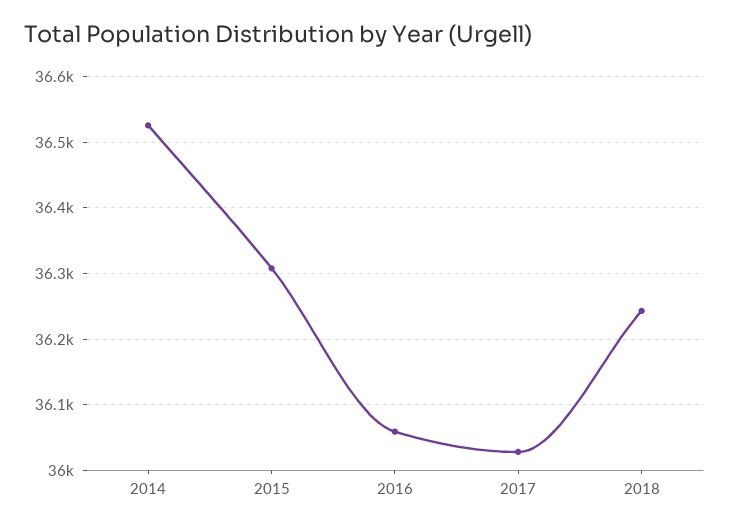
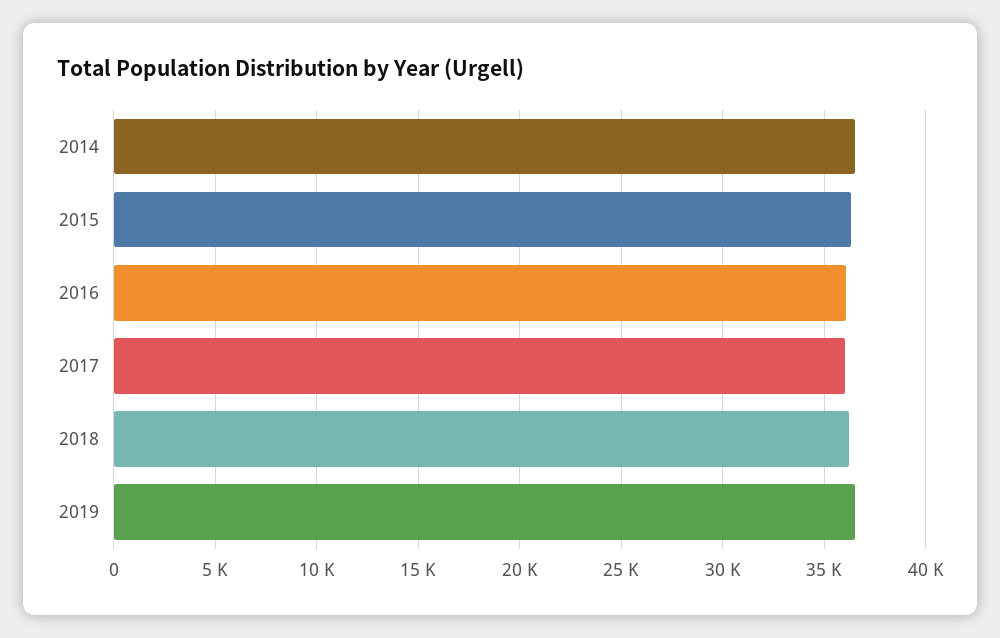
2019: none -> 36500

